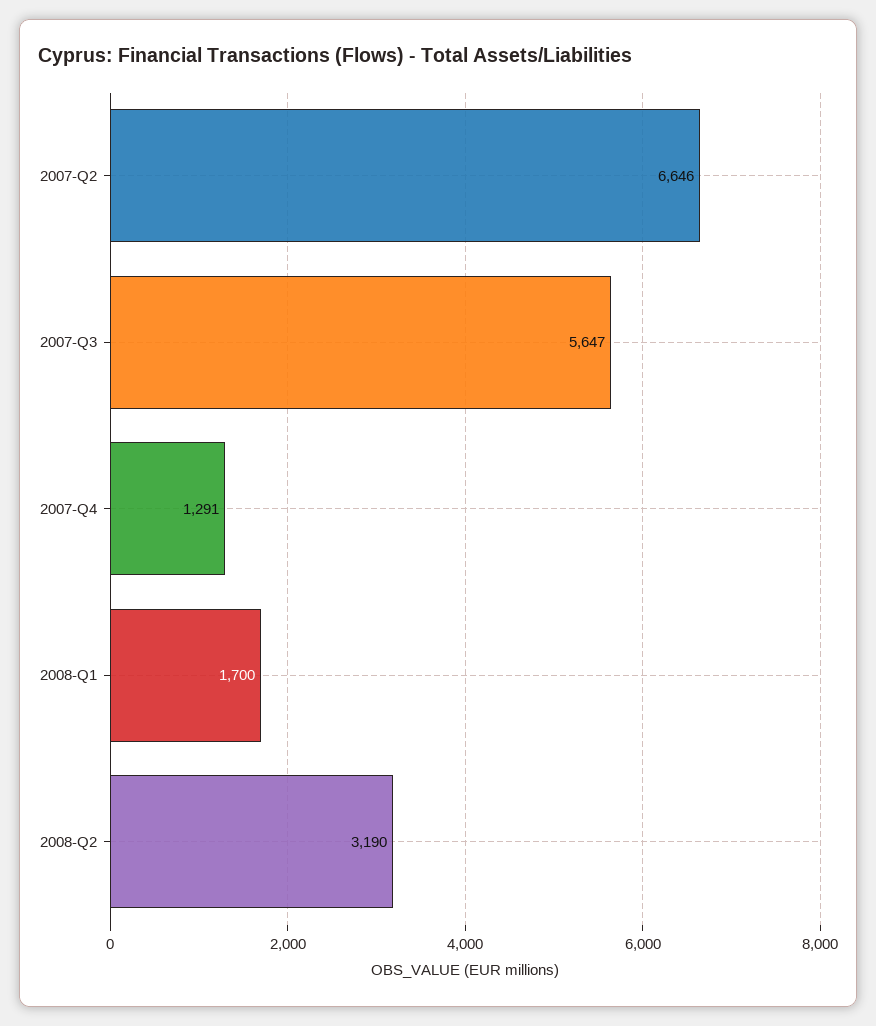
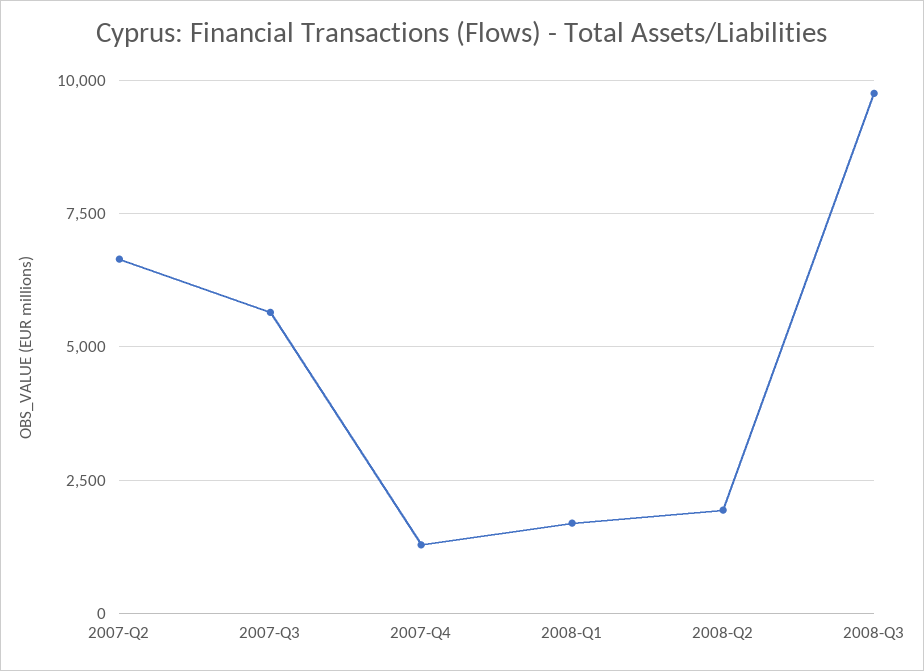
2008-Q2: 3190 -> 2000
2008-Q3: none -> 9750

